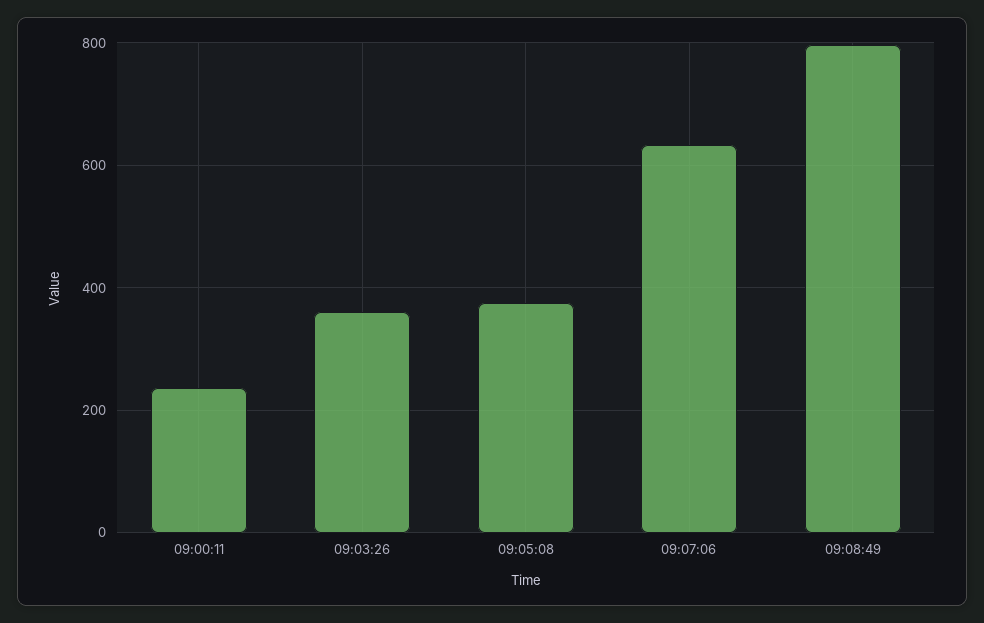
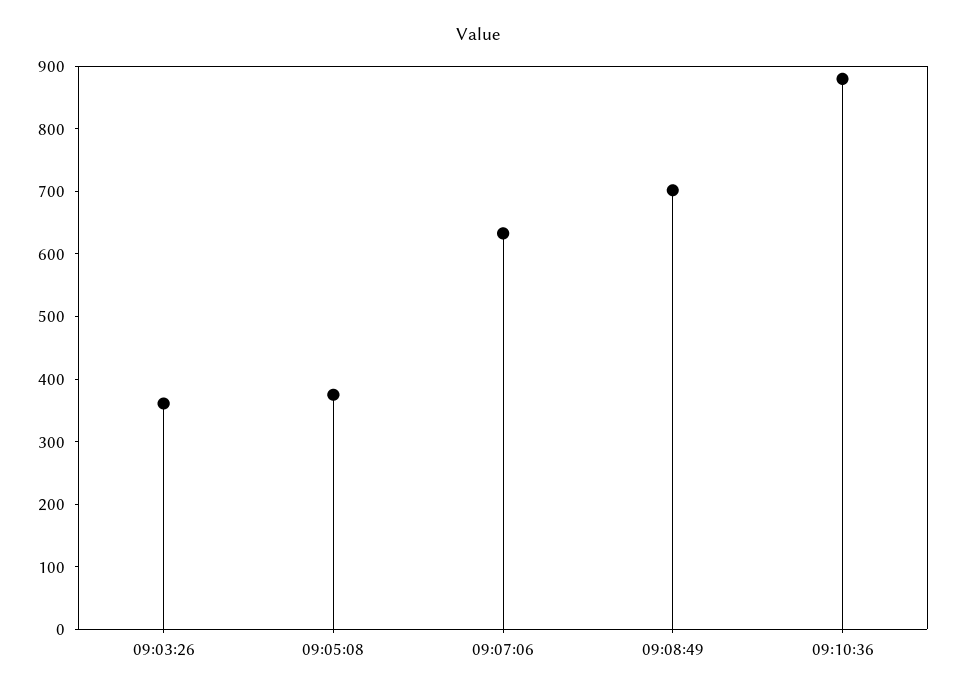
09:00:11: 240 -> none
09:08:49: 800 -> 700
09:10:36: none -> 880

